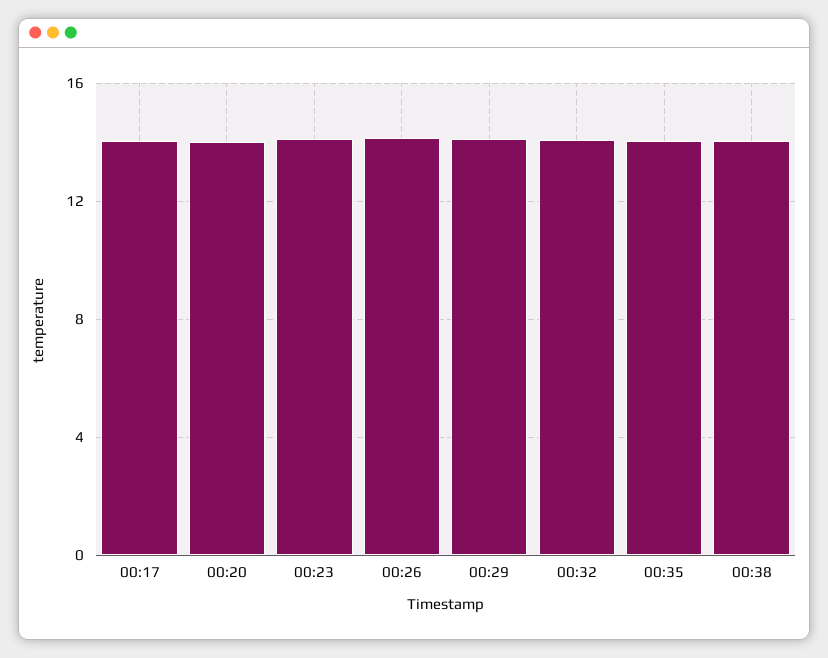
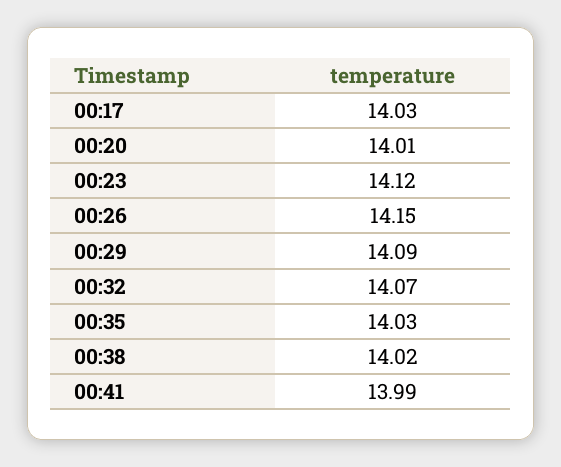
00:41: none -> 13.99

